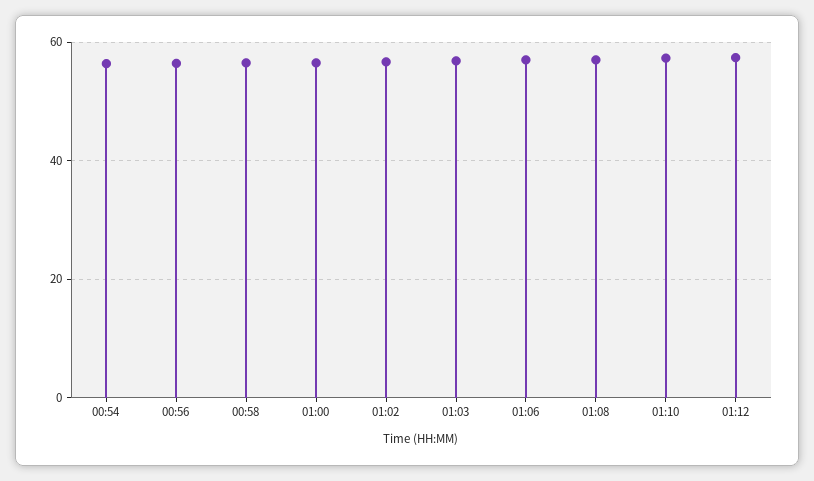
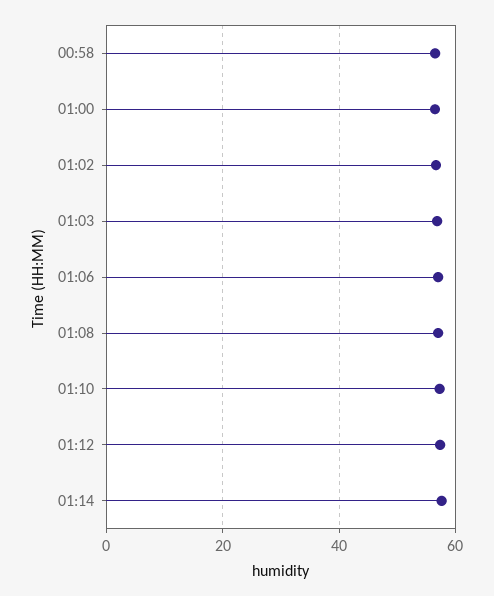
00:54: 56 -> none
00:56: 56 -> none
01:14: none -> 58

